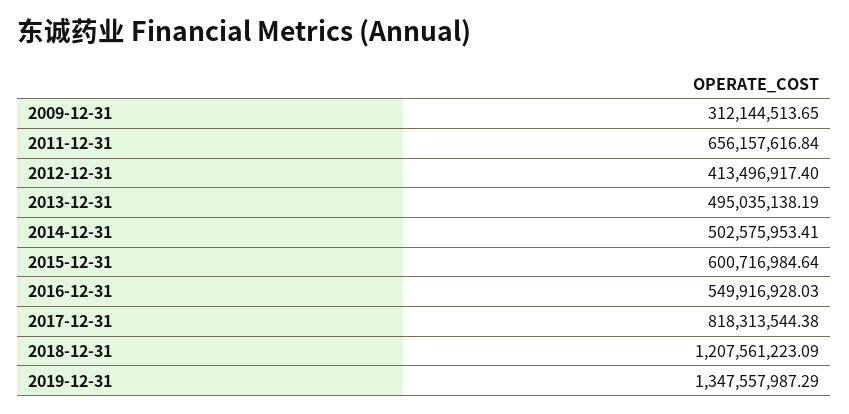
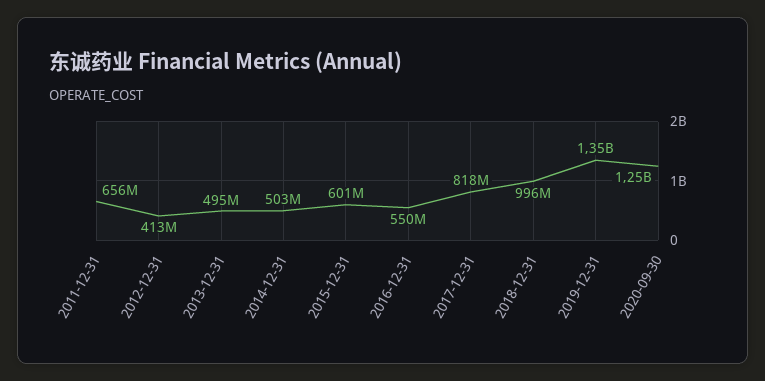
2009-12-31: 312144513.65 -> none
2018-12-31: 1207561223.09 -> 996000000
2020-09-30: none -> 1250000000

